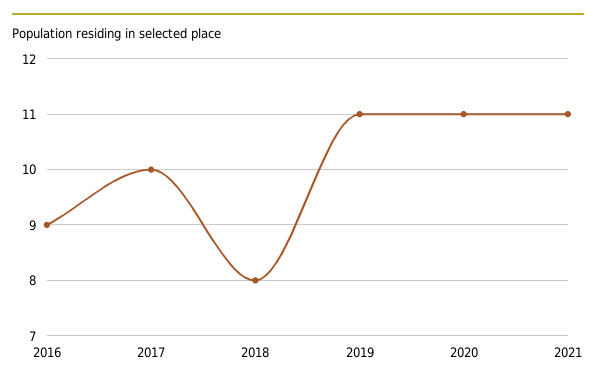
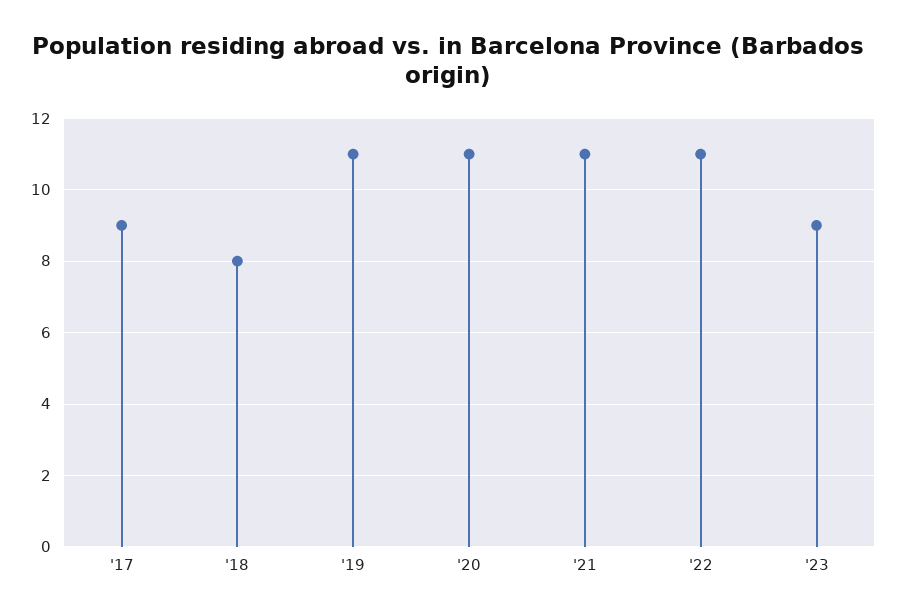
2016: 9 -> none
2017: 10 -> 9
'22: none -> 11
'23: none -> 9

